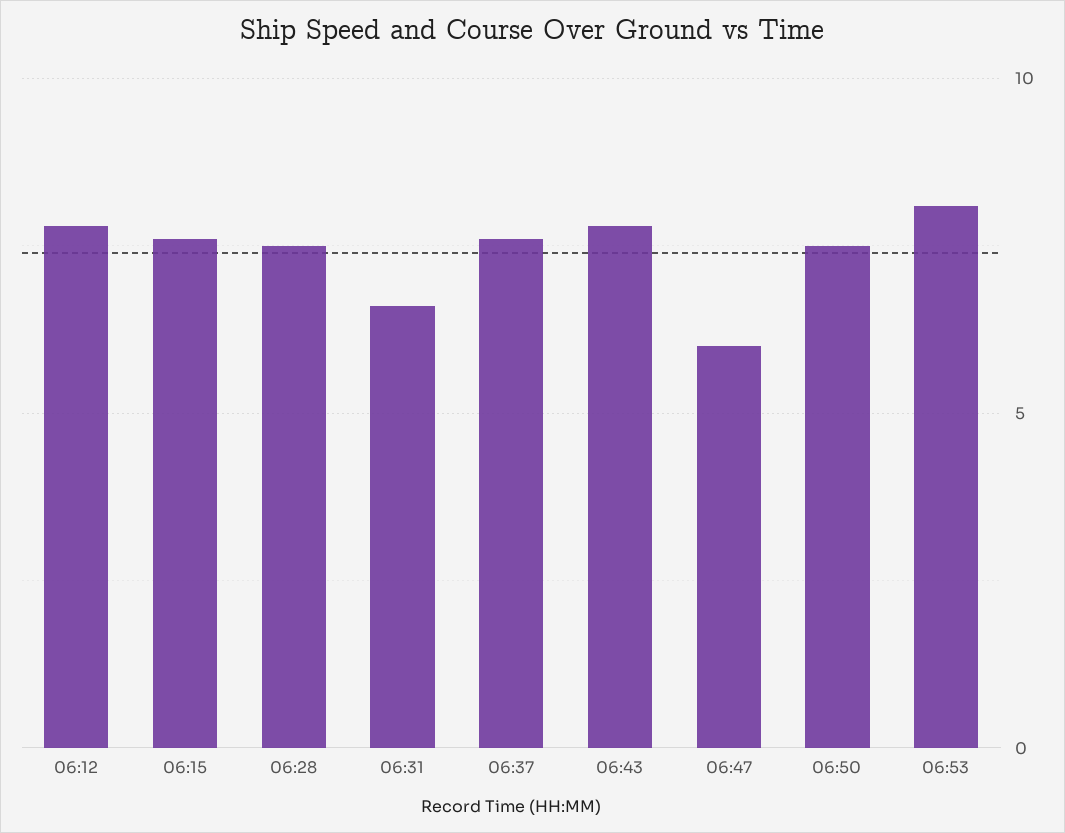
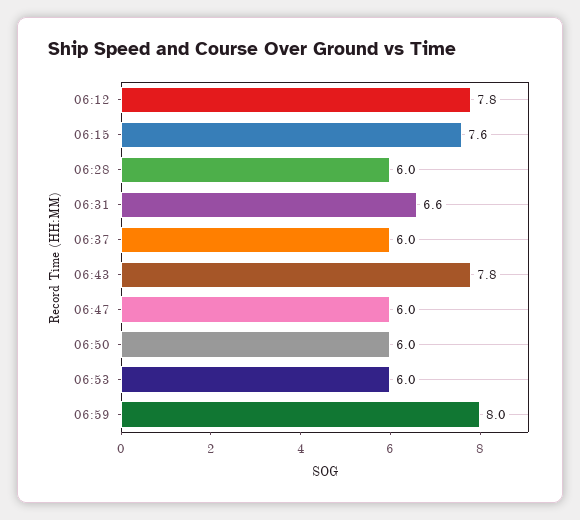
06:28: 7.5 -> 6
06:37: 7.5 -> 6
06:50: 7.5 -> 6
06:53: 8 -> 6
06:59: none -> 8

